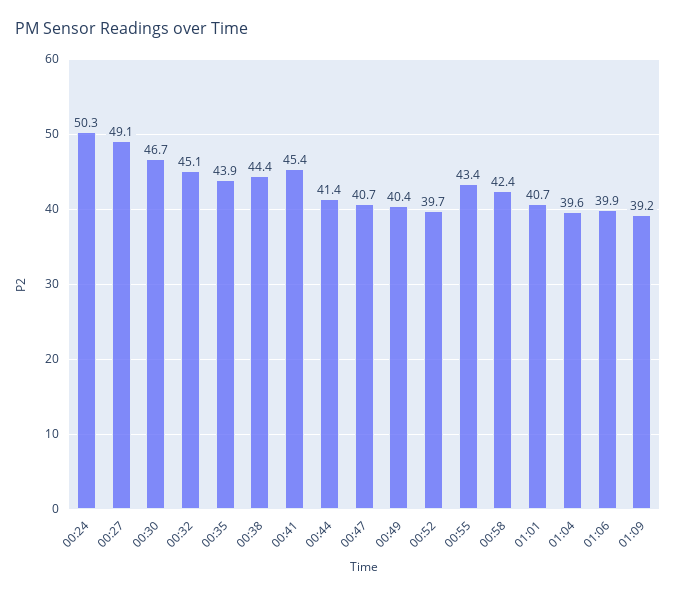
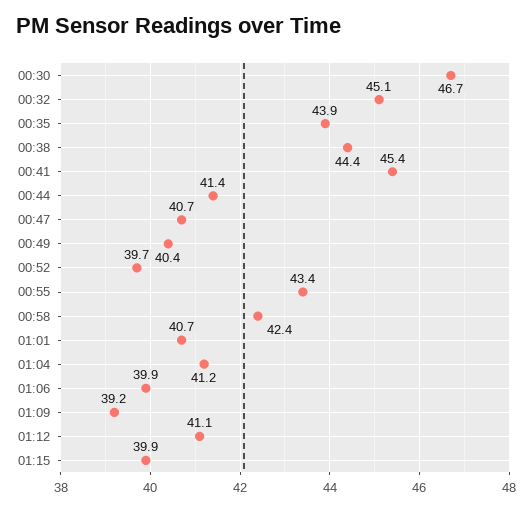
00:24: 50.3 -> none
00:27: 49.1 -> none
01:04: 39.6 -> 41.2
01:12: none -> 41.1
01:15: none -> 39.9

